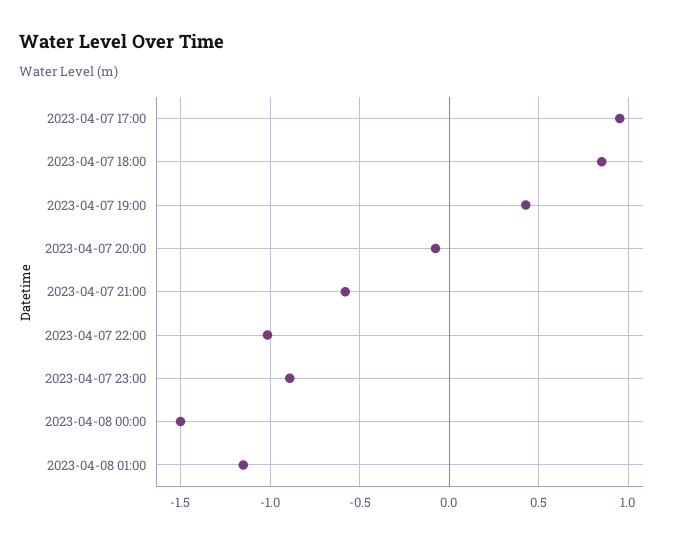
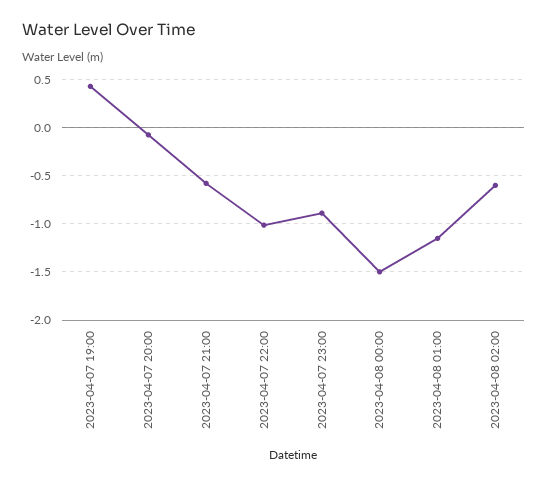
2023-04-07 17:00: 0.95 -> none
2023-04-07 18:00: 0.85 -> none
2023-04-08 02:00: none -> -0.6

